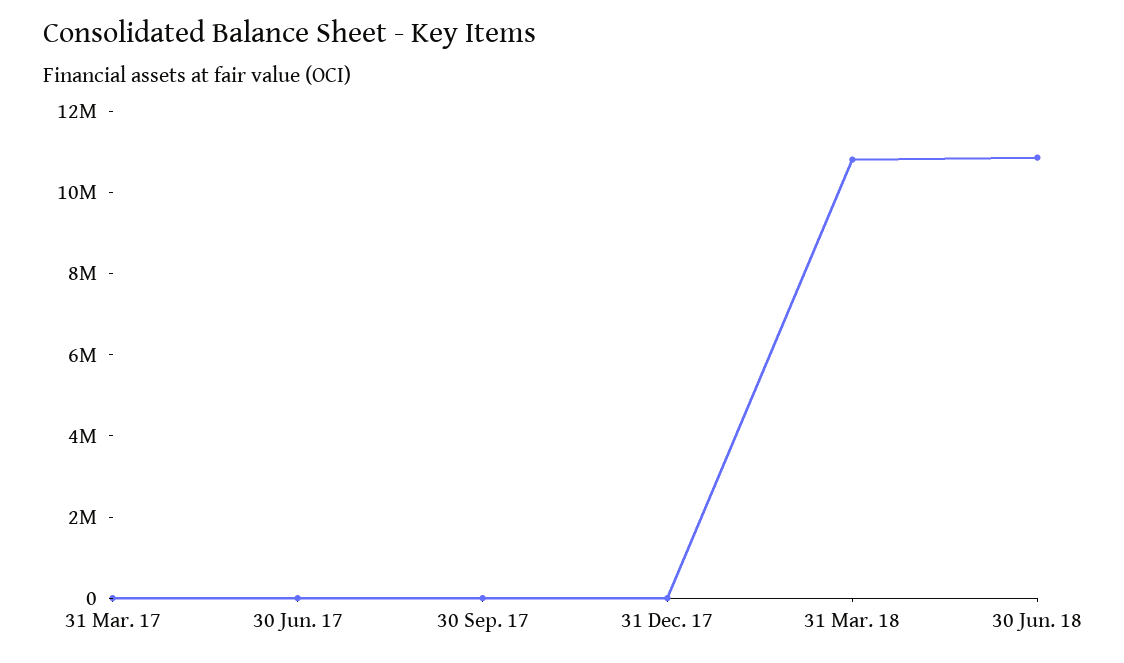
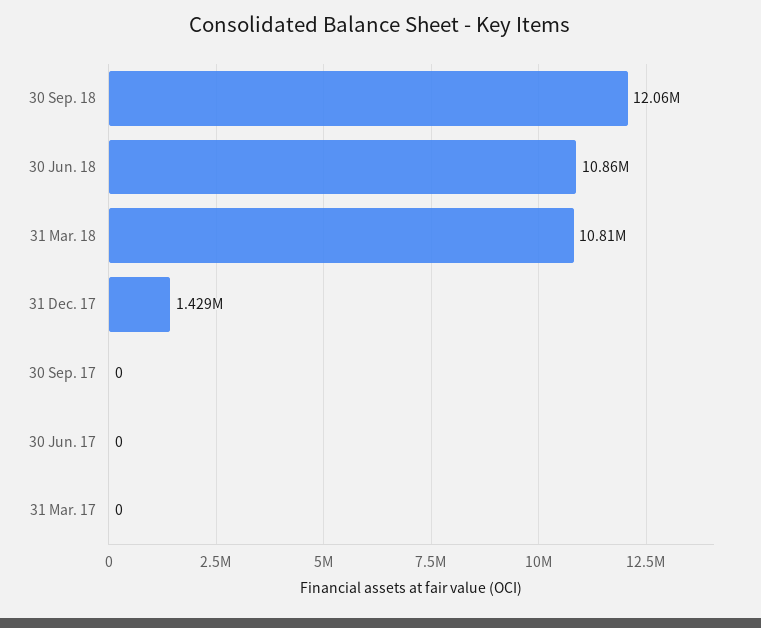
31 Dec. 17: 0 -> 1429000
30 Sep. 18: none -> 12060000

